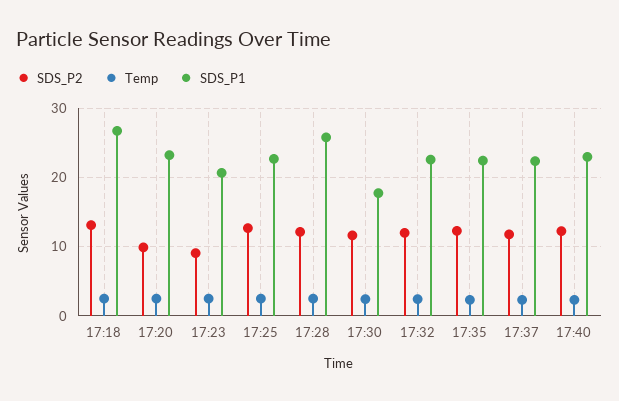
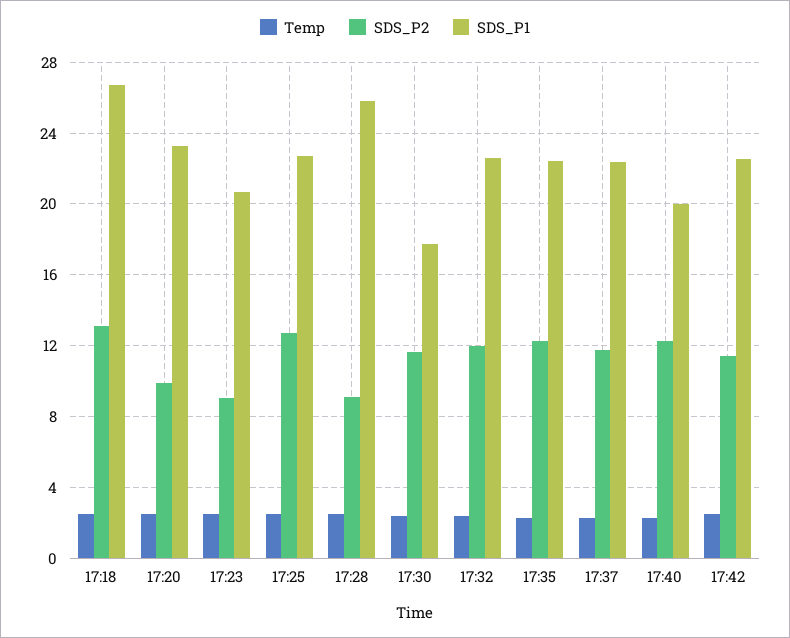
SDS_P2, 17:28: 12 -> 9
SDS_P1, 17:40: 23 -> 20
Temp, 17:42: none -> 2.5
SDS_P2, 17:42: none -> 11.5
SDS_P1, 17:42: none -> 22.5

